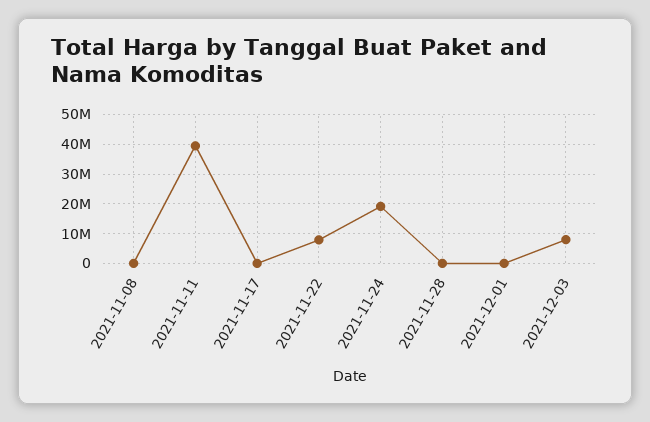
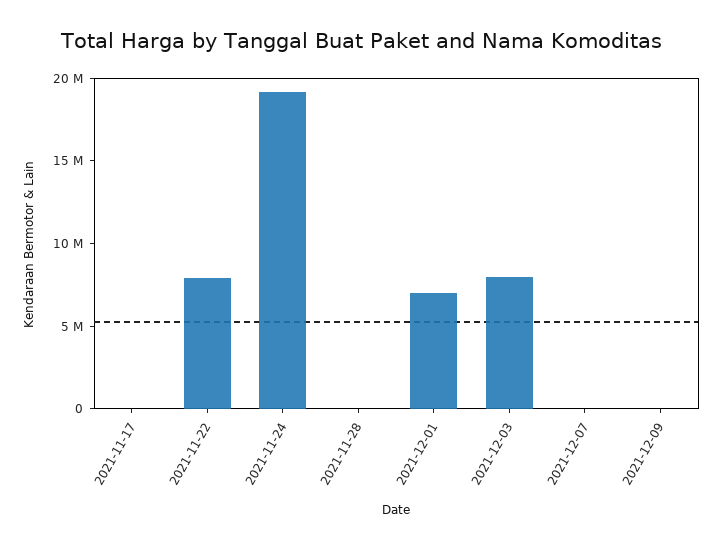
2021-11-08: 0 -> none
2021-11-11: 40000000 -> none
2021-12-01: 0 -> 7000000
2021-12-07: none -> 0
2021-12-09: none -> 0

